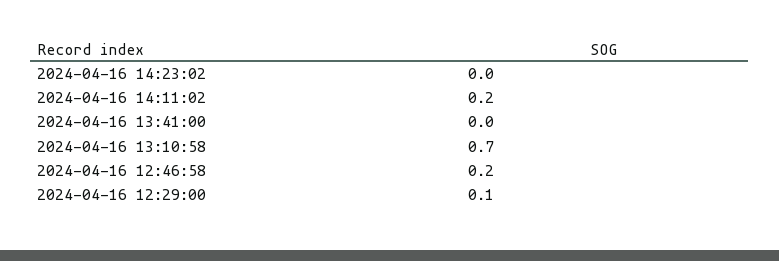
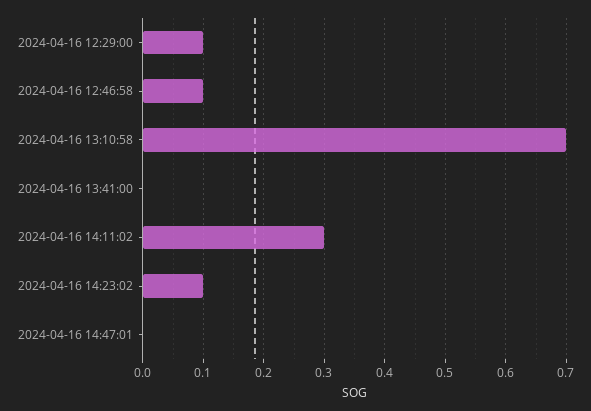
2024-04-16 14:23:02: 0 -> 0.1
2024-04-16 14:11:02: 0.2 -> 0.3
2024-04-16 12:46:58: 0.2 -> 0.1
2024-04-16 14:47:01: none -> 0

